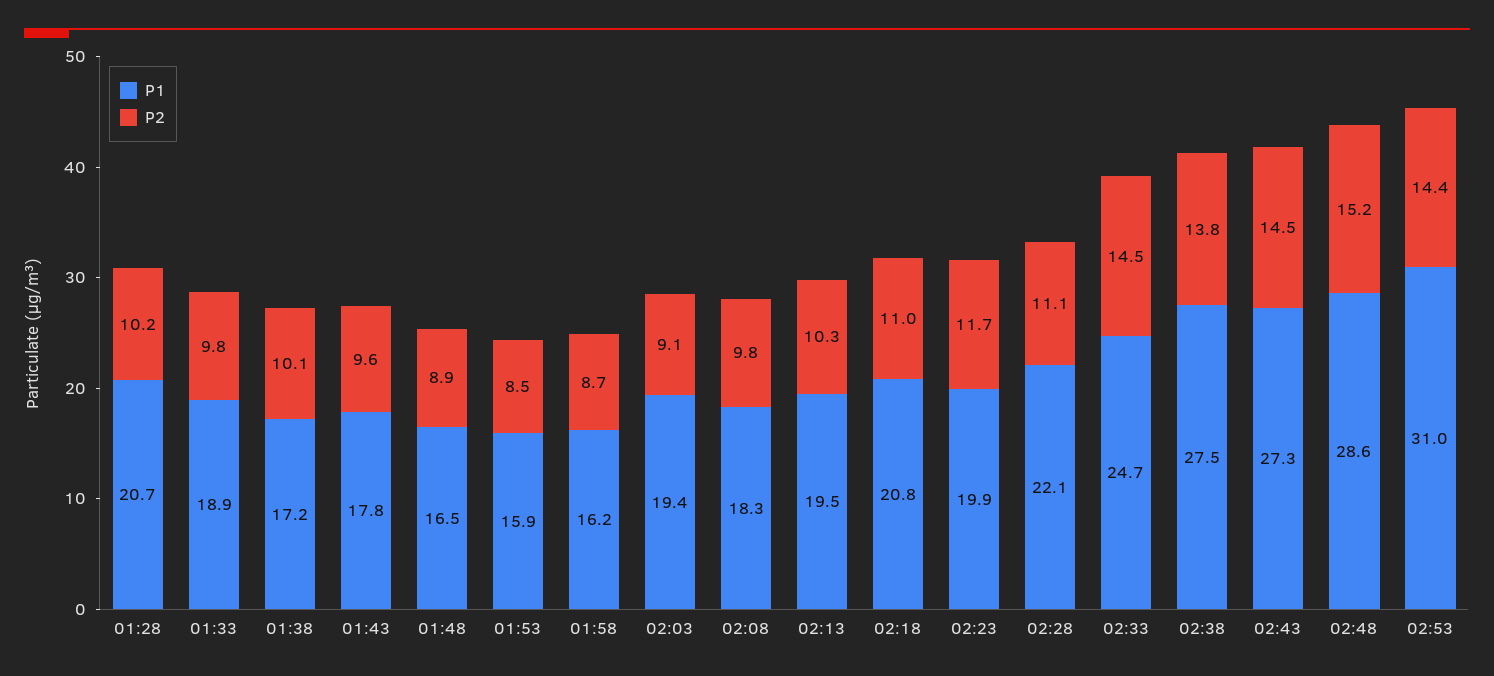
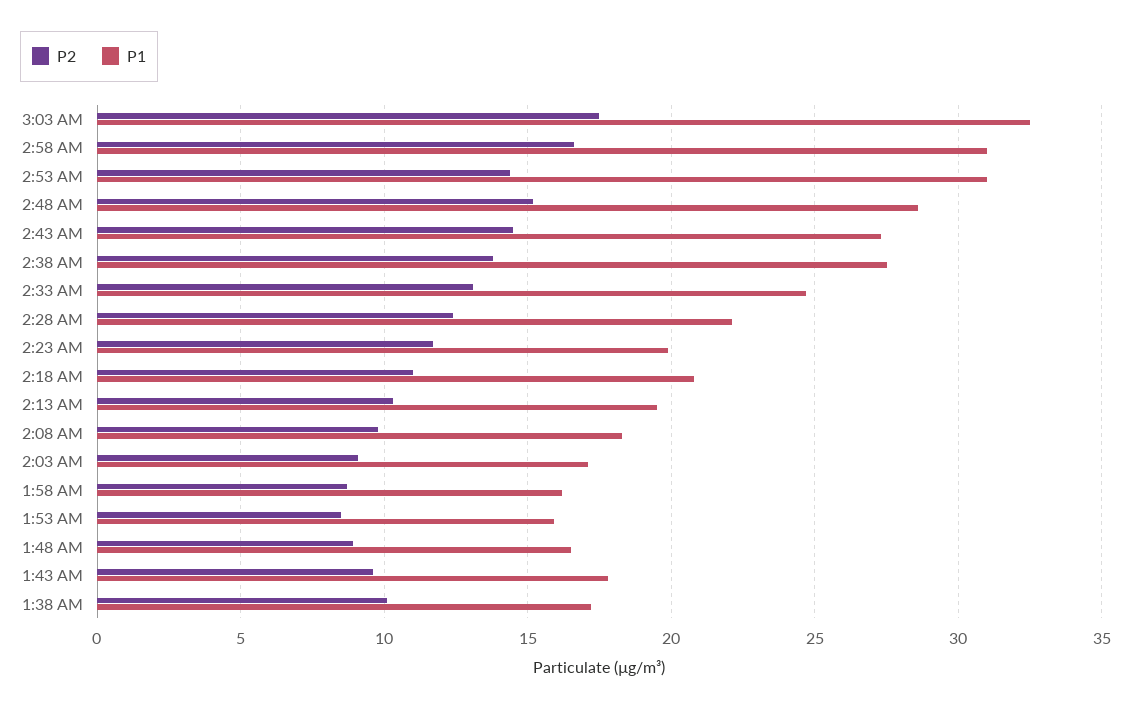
P1, 01:28: 20.7 -> none
P2, 01:28: 10.2 -> none
P1, 01:33: 18.9 -> none
P2, 01:33: 9.8 -> none
P1, 02:03: 19.4 -> 17
P2, 02:28: 11.1 -> 12.5
P2, 02:33: 14.5 -> 13
P2, 3:03 AM: none -> 17.5
P1, 3:03 AM: none -> 32.5
P2, 2:58 AM: none -> 16.5
P1, 2:58 AM: none -> 31

